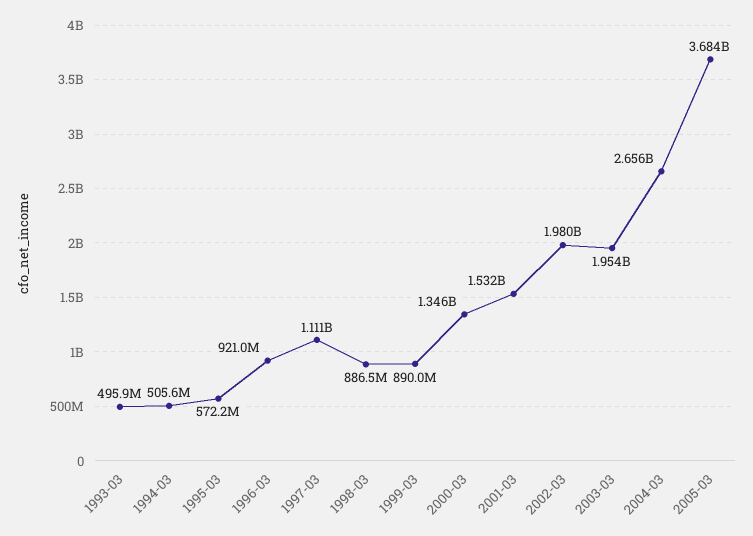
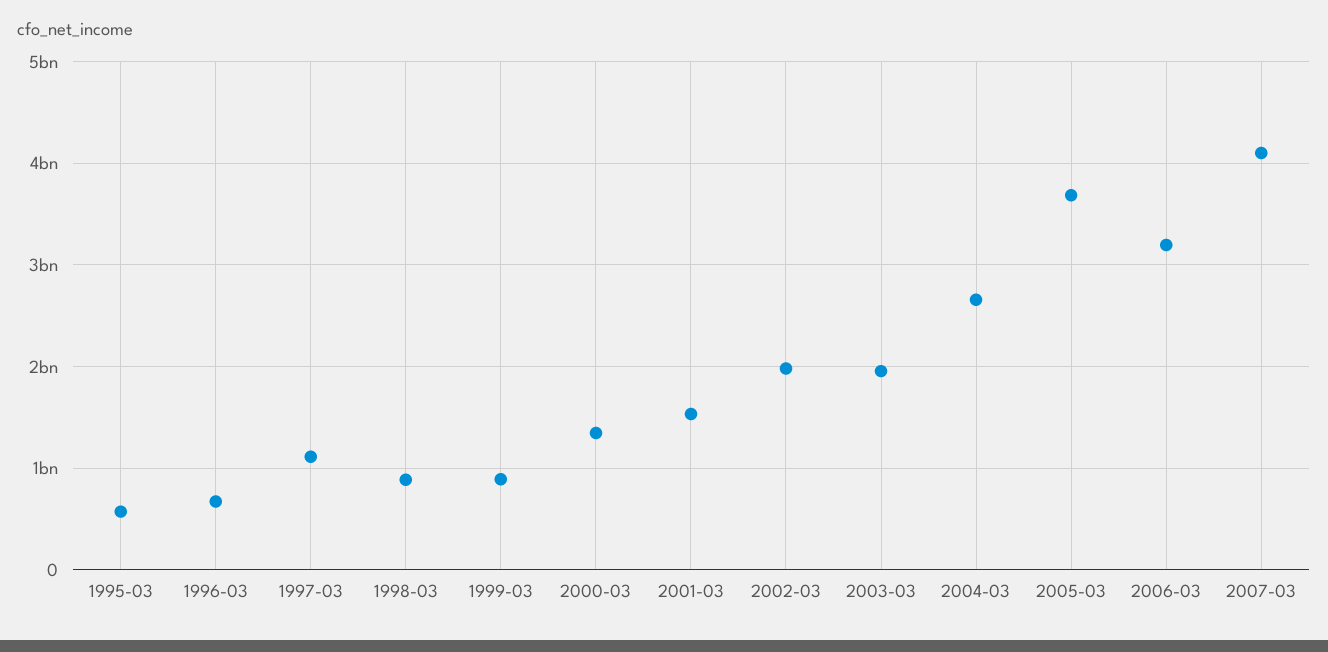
1993-03: 495900000 -> none
1994-03: 505600000 -> none
1996-03: 921000000 -> 700000000
2006-03: none -> 3200000000
2007-03: none -> 4100000000

